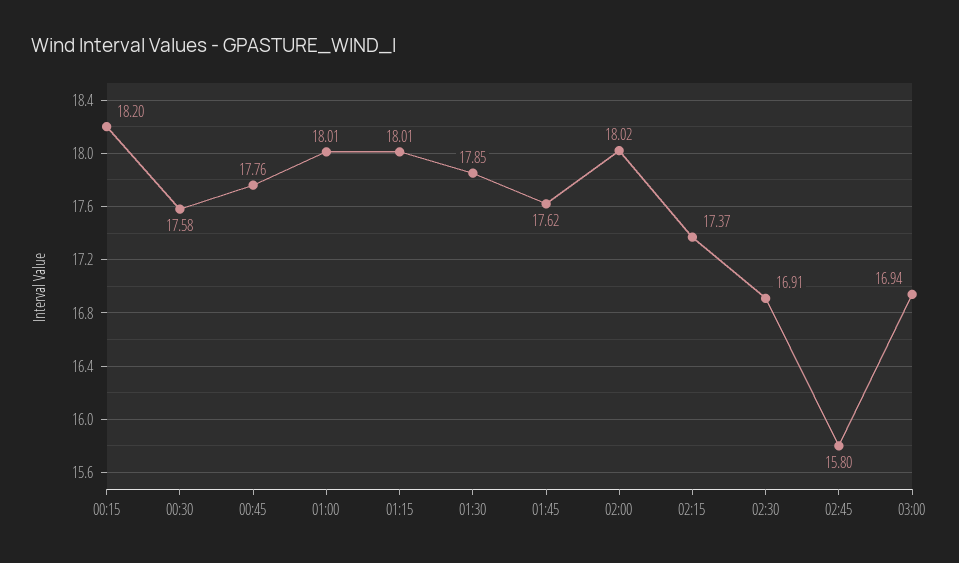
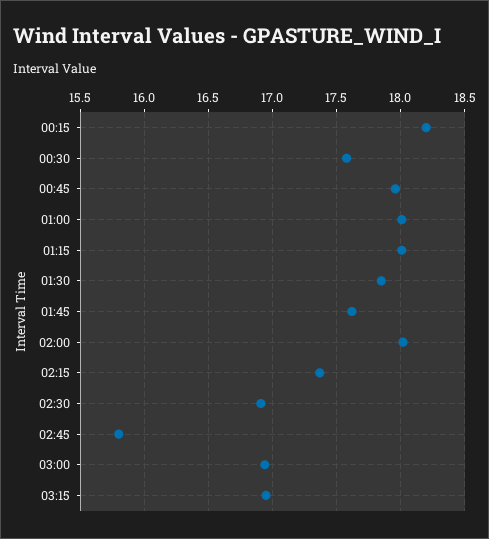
00:45: 17.76 -> 17.95
03:15: none -> 16.95

